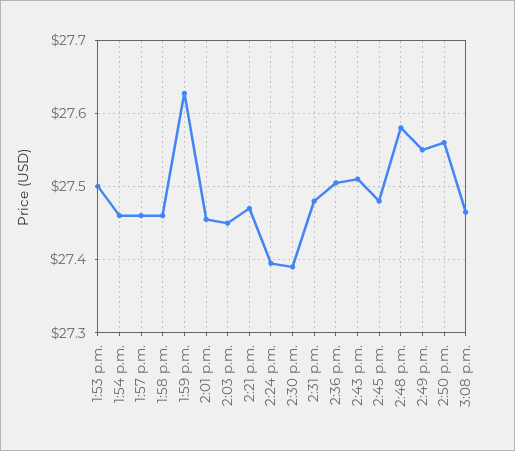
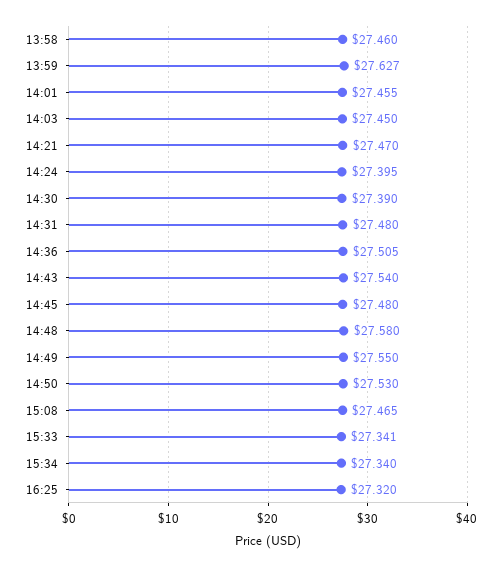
1:53 p.m.: 27.5 -> none
1:54 p.m.: 27.46 -> none
1:57 p.m.: 27.46 -> none
2:43 p.m.: 27.51 -> 27.54
2:50 p.m.: 27.56 -> 27.53
15:33: none -> 27.341
15:34: none -> 27.34
16:25: none -> 27.32

